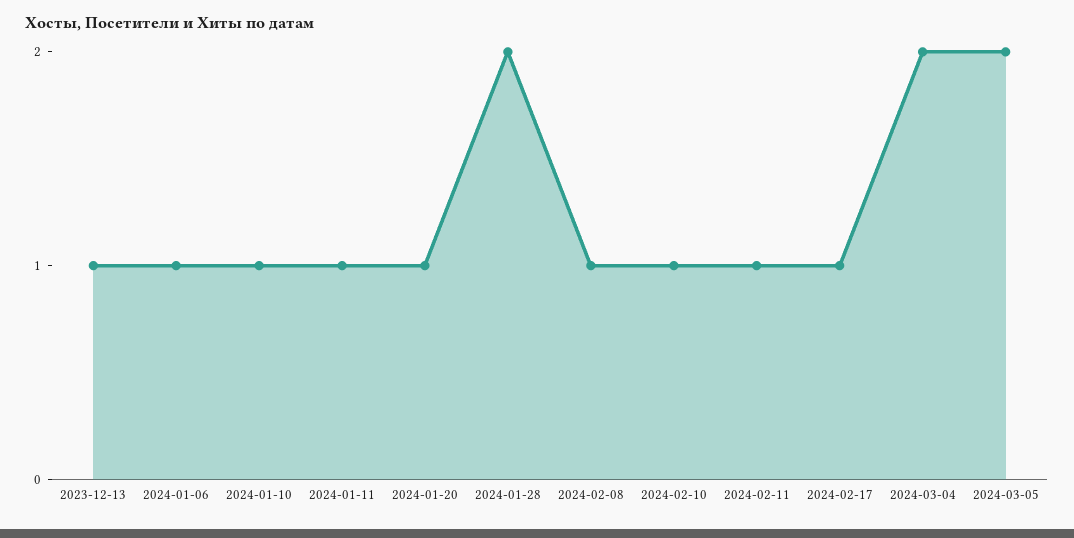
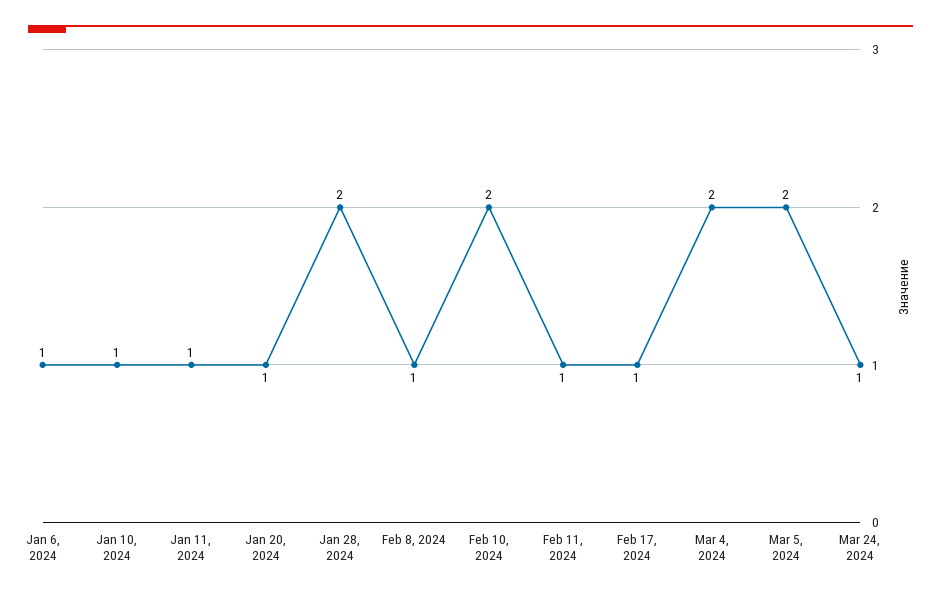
2023-12-13: 1 -> none
2024-02-10: 1 -> 2
Mar 24, 2024: none -> 1

